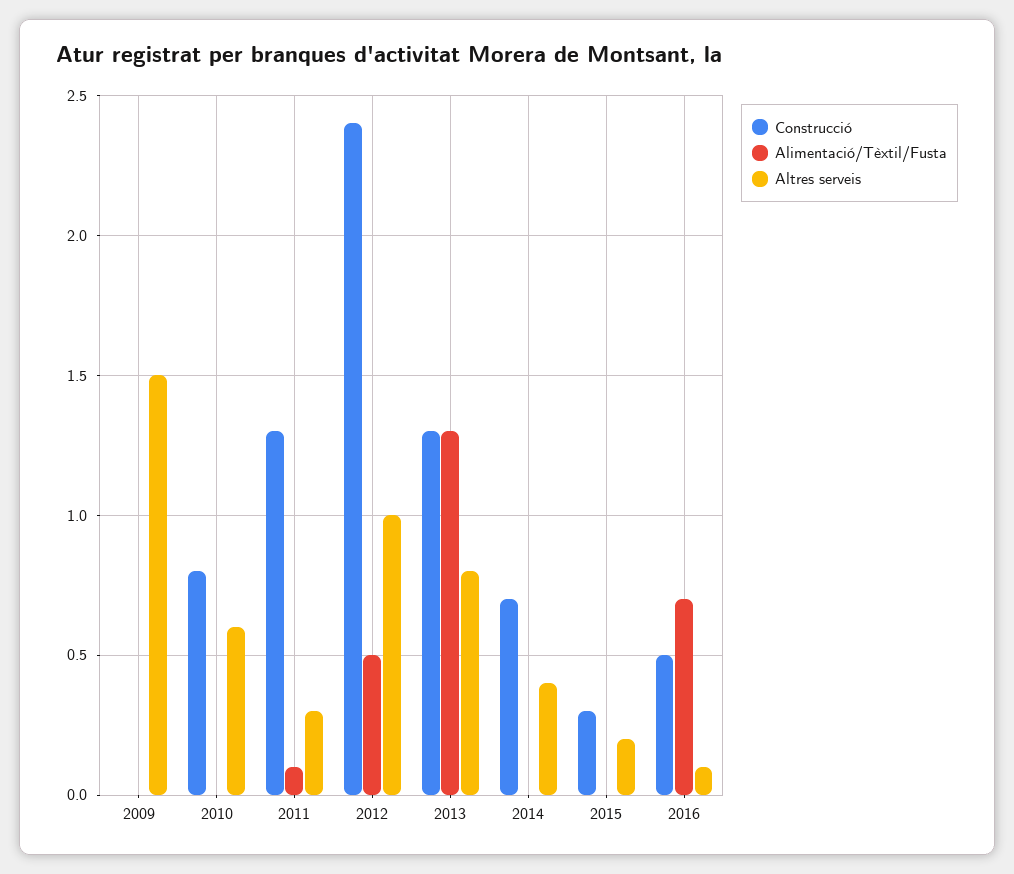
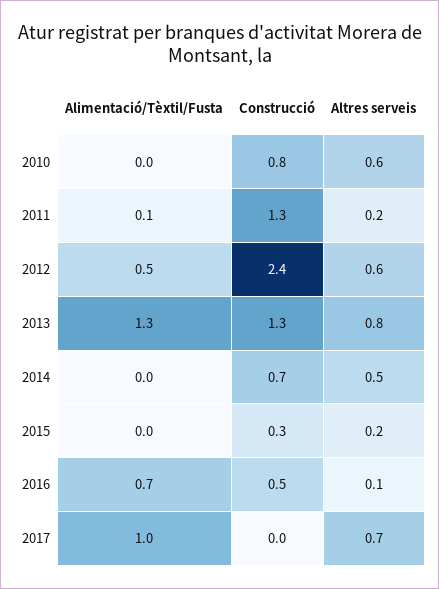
Construcció, 2009: 0 -> none
Alimentació/Tèxtil/Fusta, 2009: 0 -> none
Altres serveis, 2009: 1.5 -> none
Altres serveis, 2011: 0.3 -> 0.2
Altres serveis, 2012: 1 -> 0.6
Altres serveis, 2014: 0.4 -> 0.5
Alimentació/Tèxtil/Fusta, 2017: none -> 1
Construcció, 2017: none -> 0
Altres serveis, 2017: none -> 0.7

